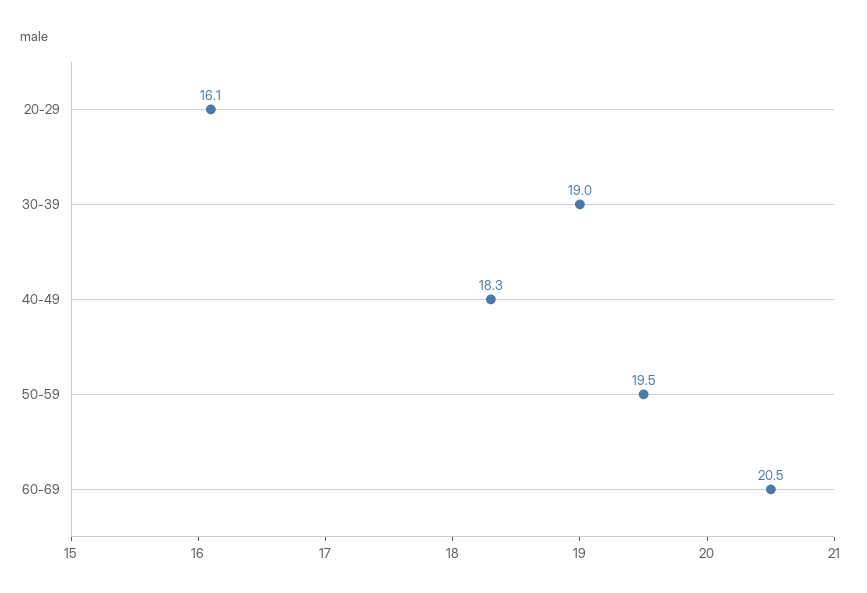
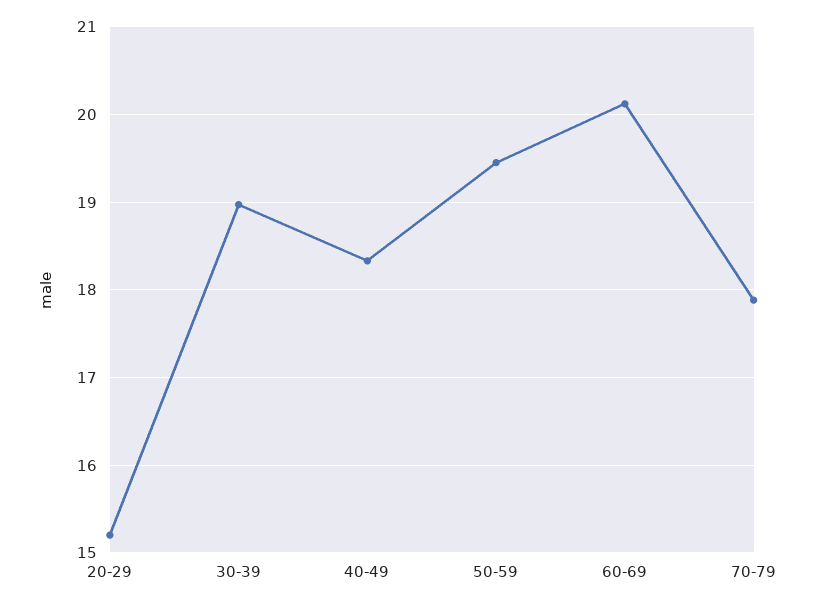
20-29: 16.1 -> 15.2
60-69: 20.5 -> 20.1
70-79: none -> 17.9

